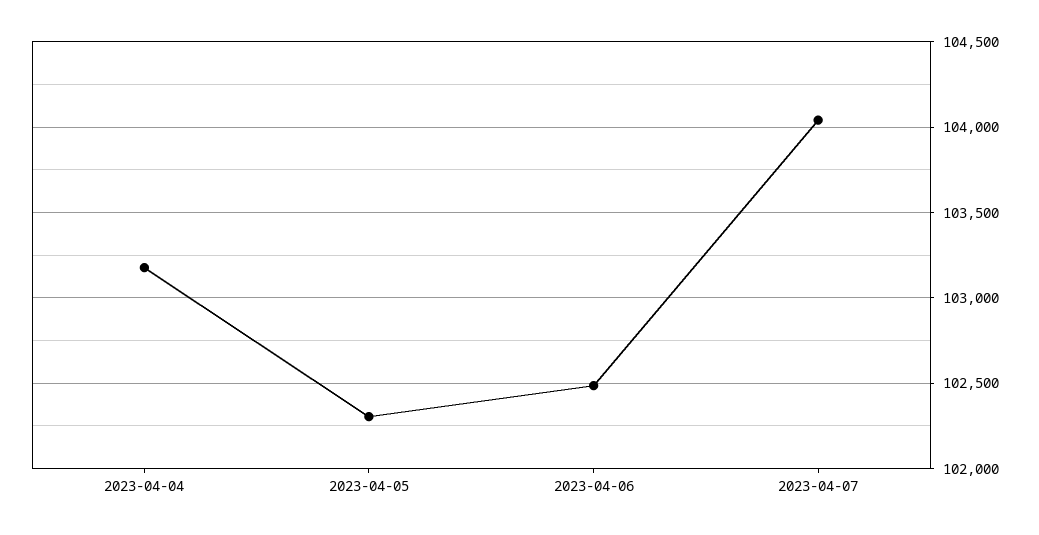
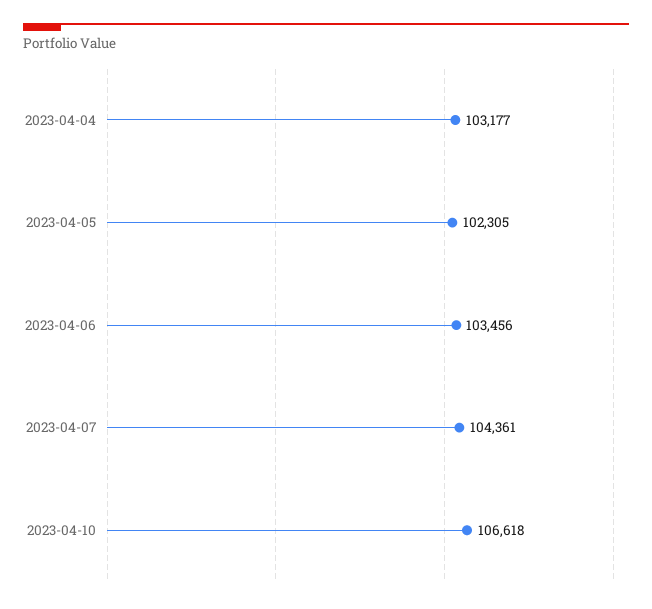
2023-04-06: 102500 -> 103456
2023-04-07: 104050 -> 104361
2023-04-10: none -> 106618

